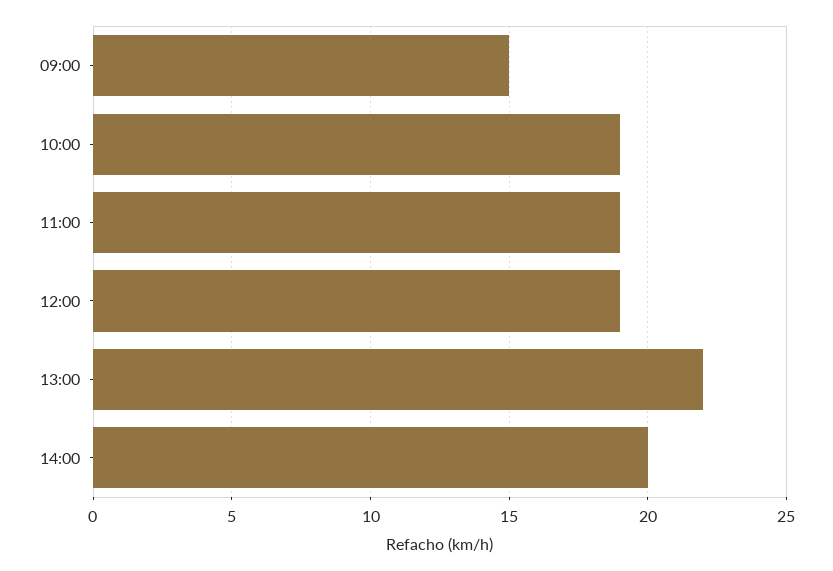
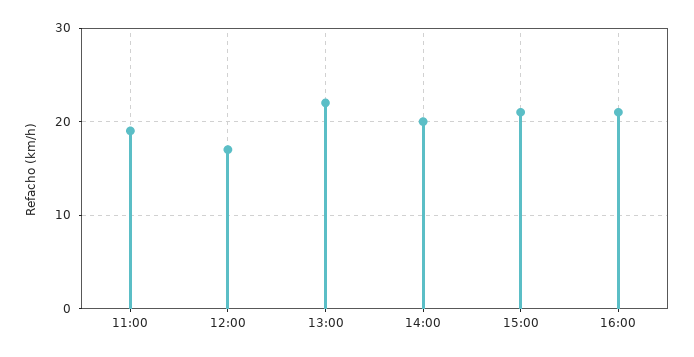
09:00: 15 -> none
10:00: 19 -> none
12:00: 19 -> 17
15:00: none -> 21
16:00: none -> 21

